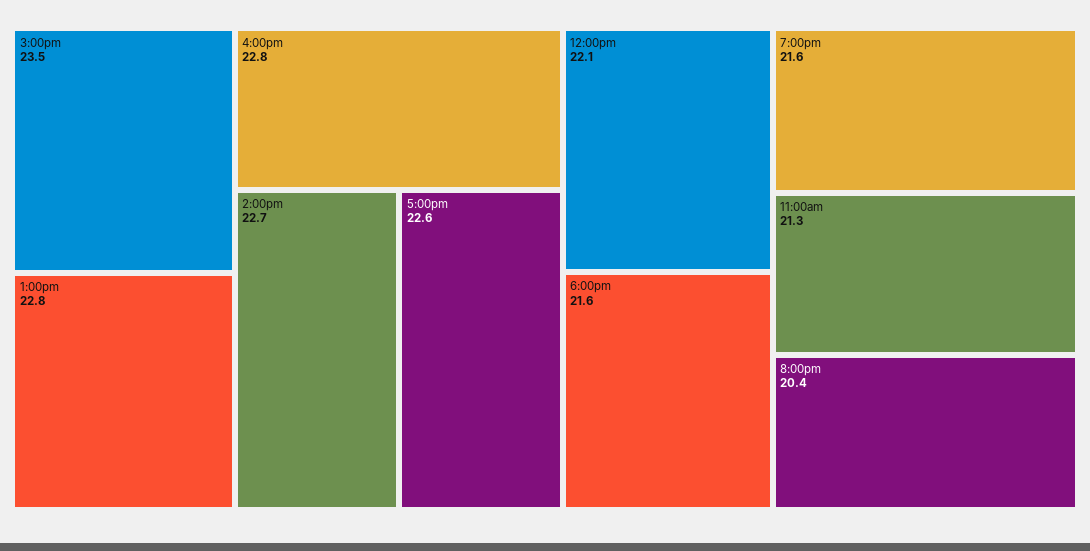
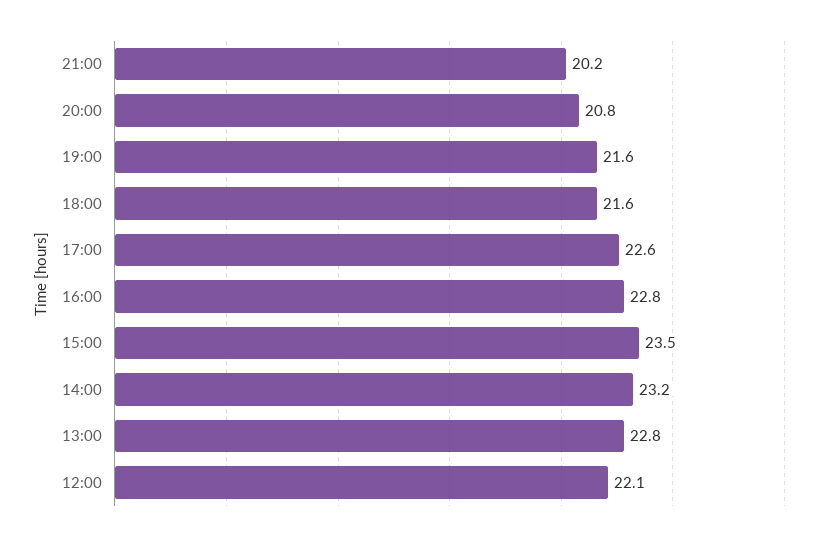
2:00pm: 22.7 -> 23.2
11:00am: 21.3 -> none
8:00pm: 20.4 -> 20.8
21:00: none -> 20.2

